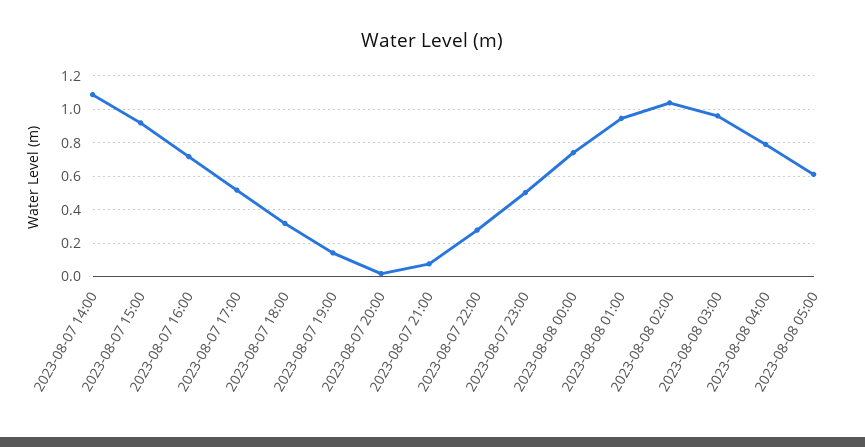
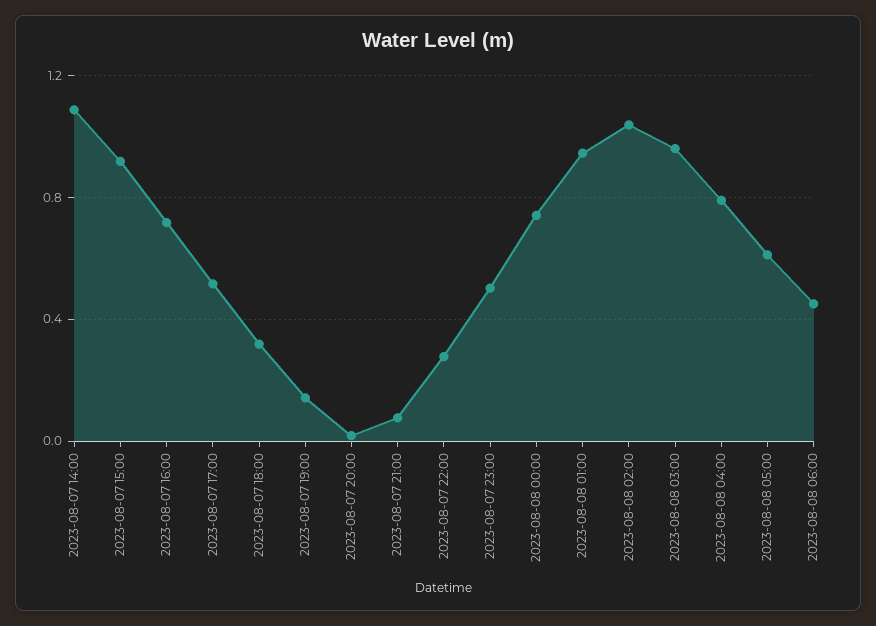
2023-08-08 06:00: none -> 0.45

